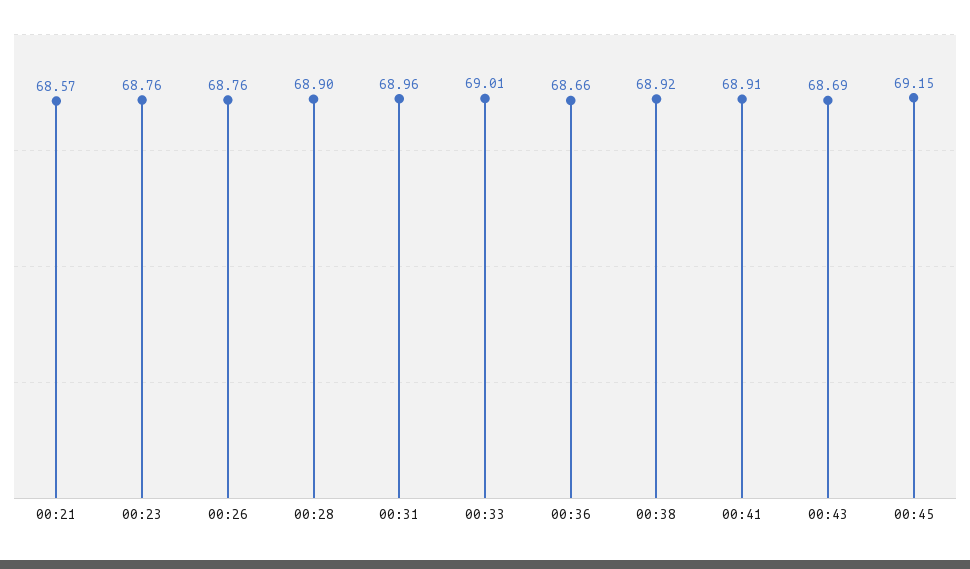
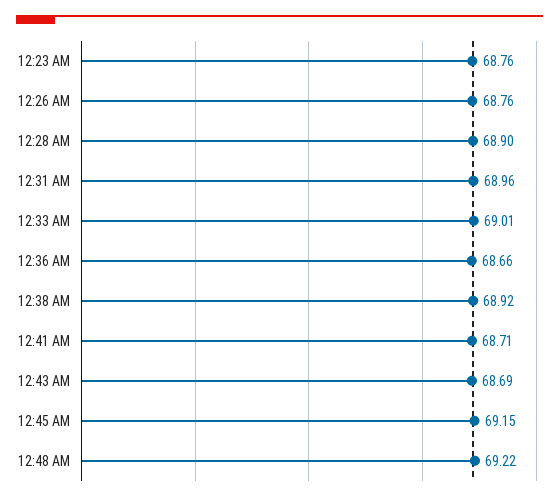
00:21: 68.57 -> none
00:41: 68.91 -> 68.71
12:48 AM: none -> 69.22

